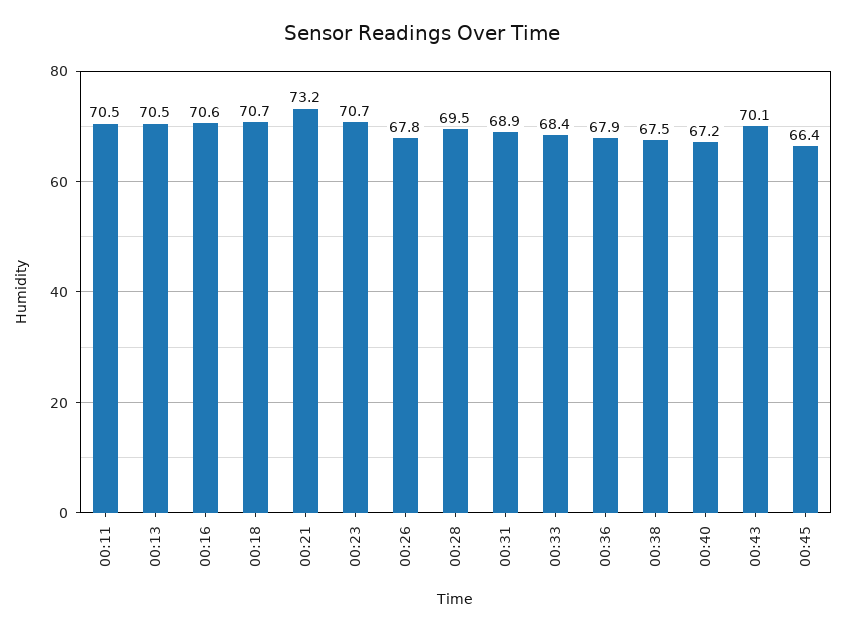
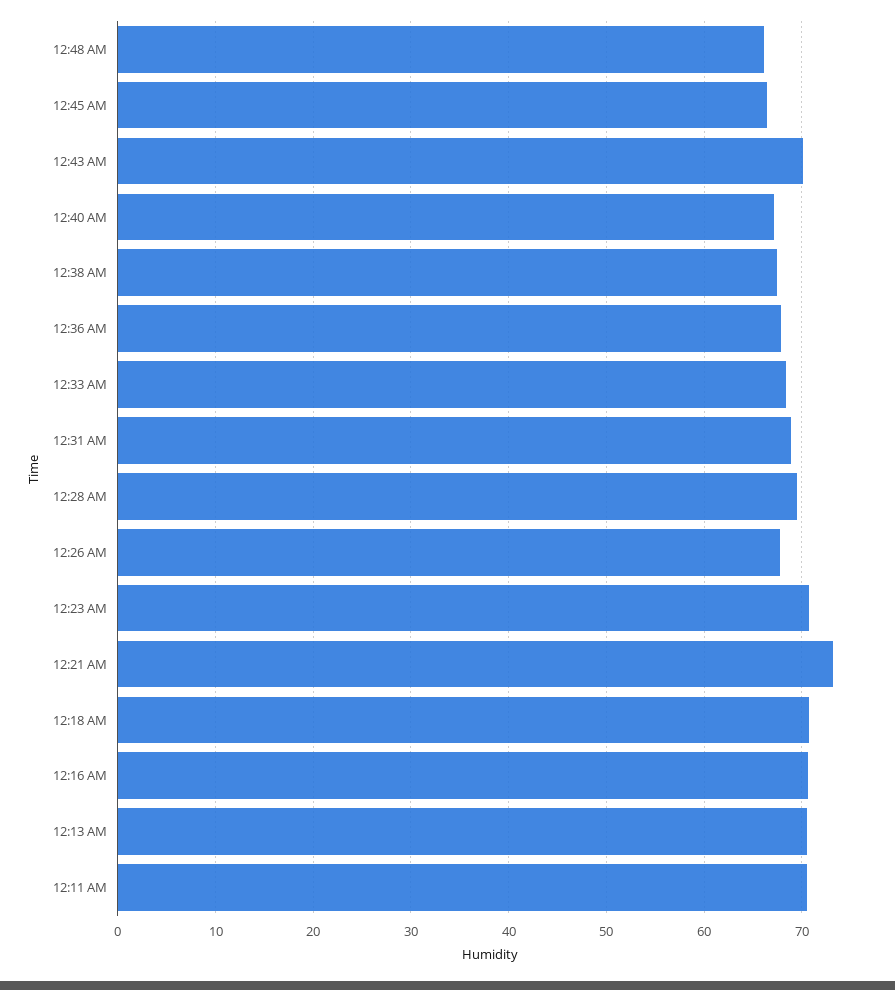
12:48 AM: none -> 66

